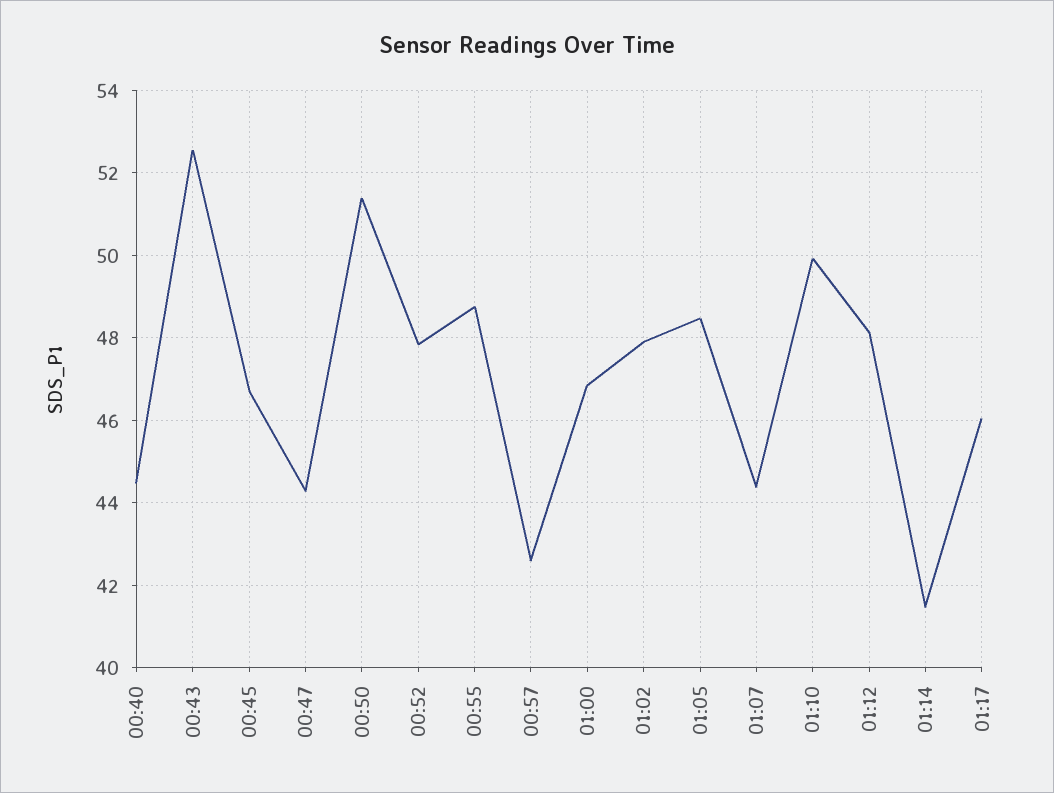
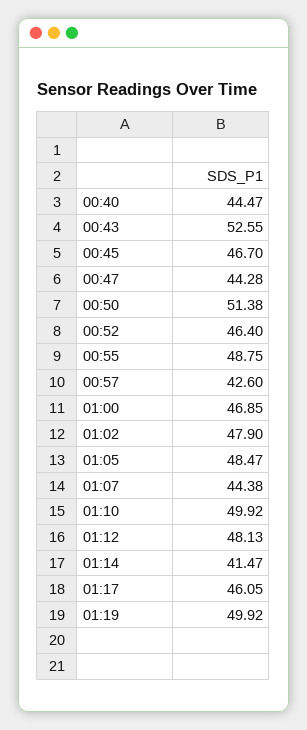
00:52: 47.8 -> 46.4
01:19: none -> 49.92

